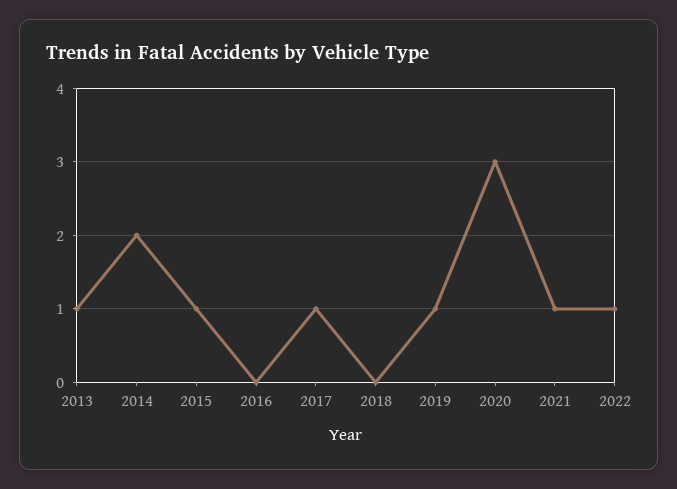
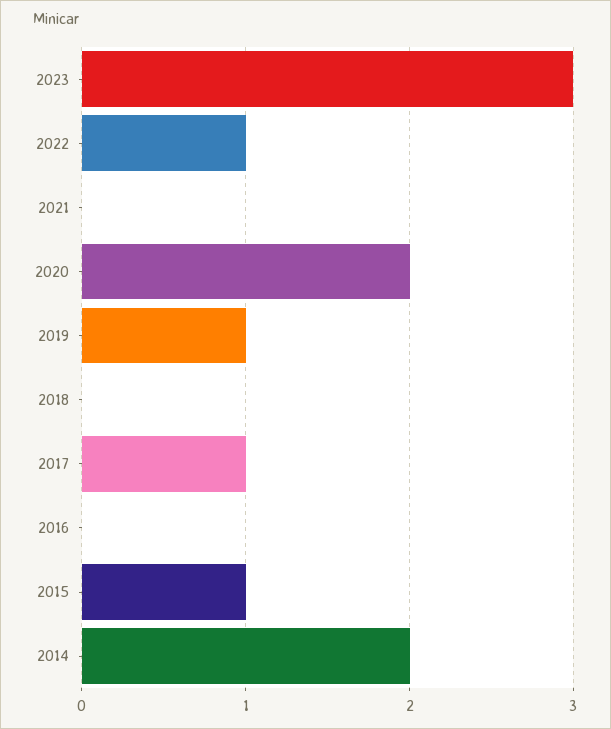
2013: 1 -> none
2020: 3 -> 2
2021: 1 -> 0
2023: none -> 3

